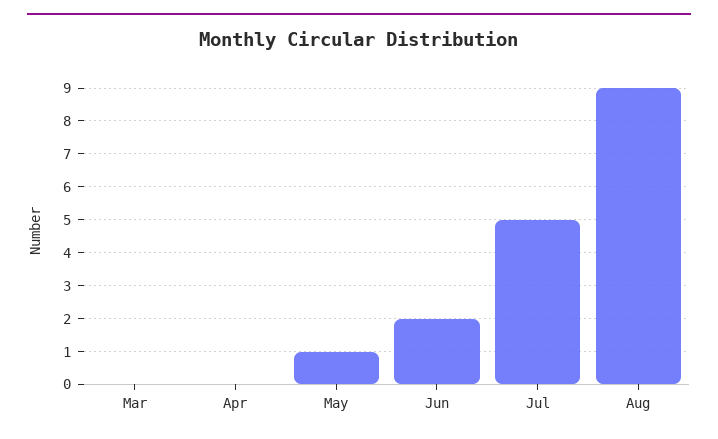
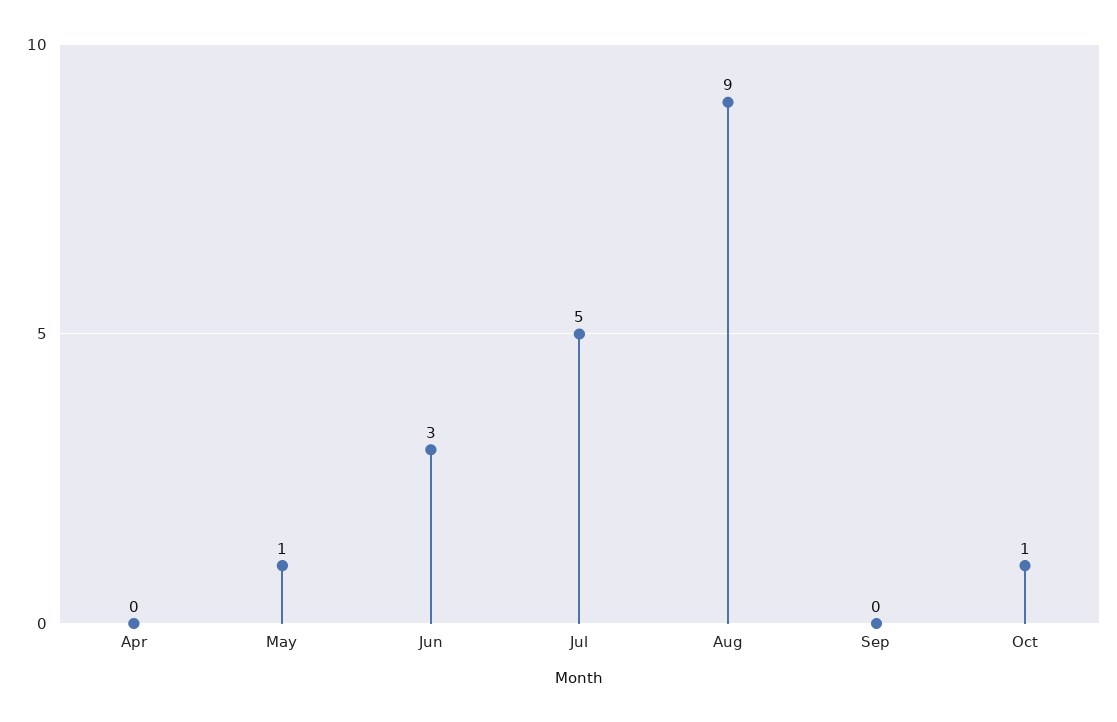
Mar: 0 -> none
Jun: 2 -> 3
Sep: none -> 0
Oct: none -> 1

